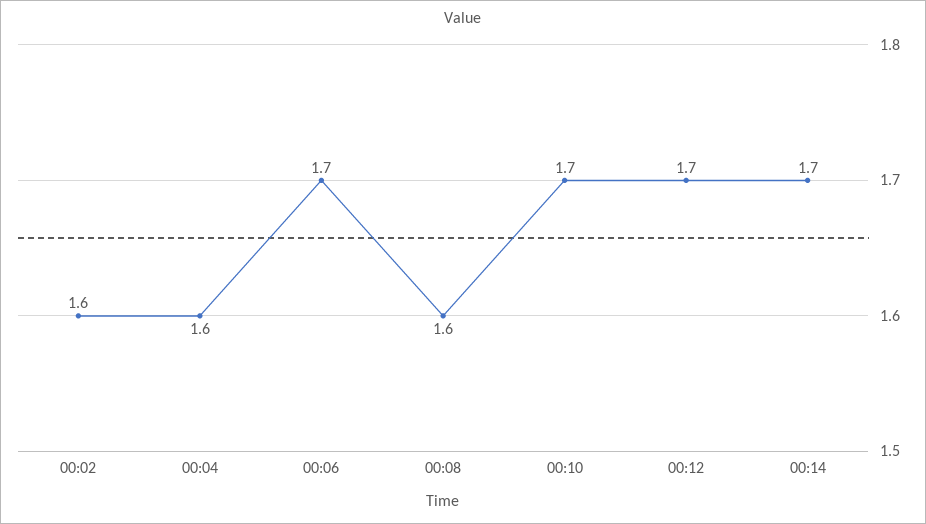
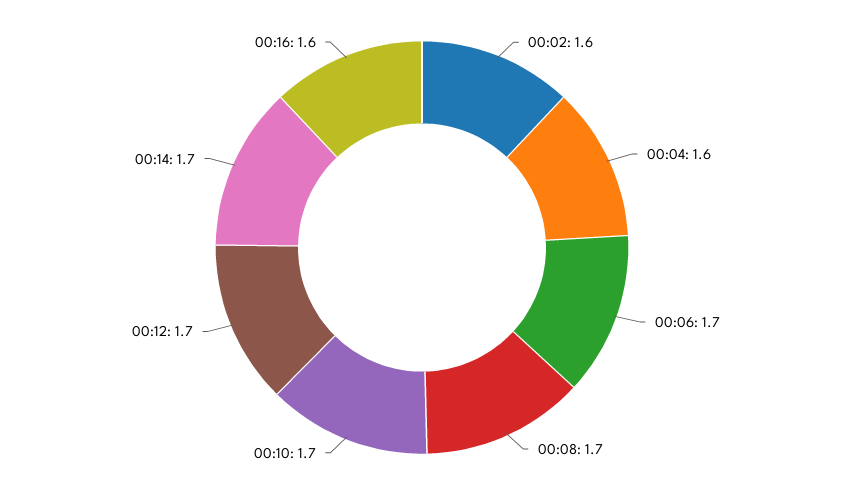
00:08: 1.6 -> 1.7
00:16: none -> 1.6

